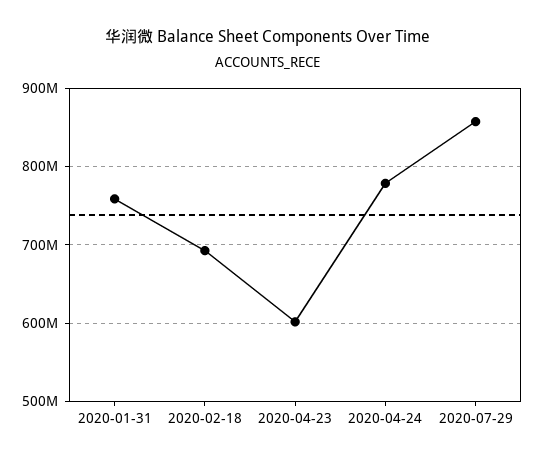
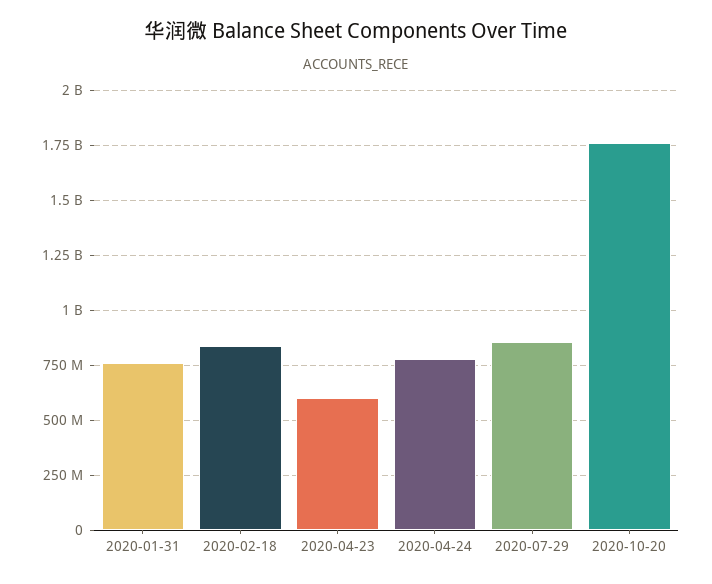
2020-02-18: 690000000 -> 850000000
2020-10-20: none -> 1750000000

